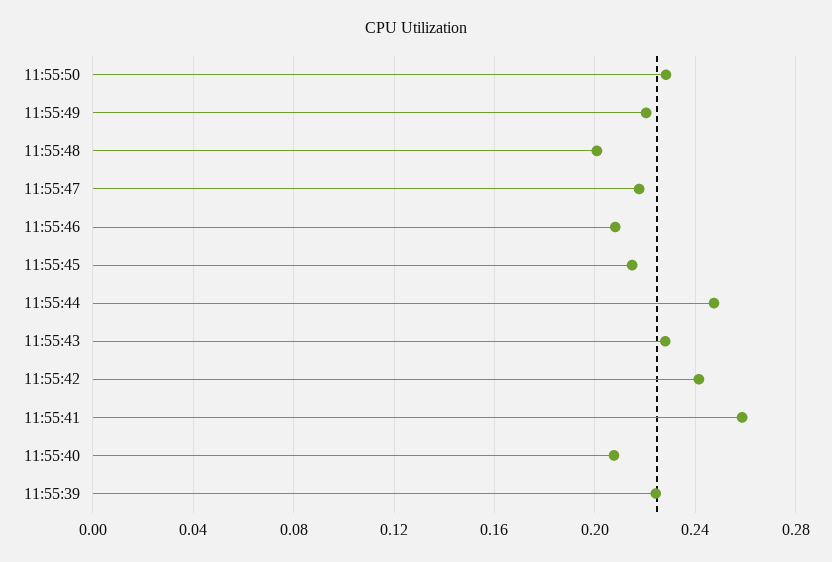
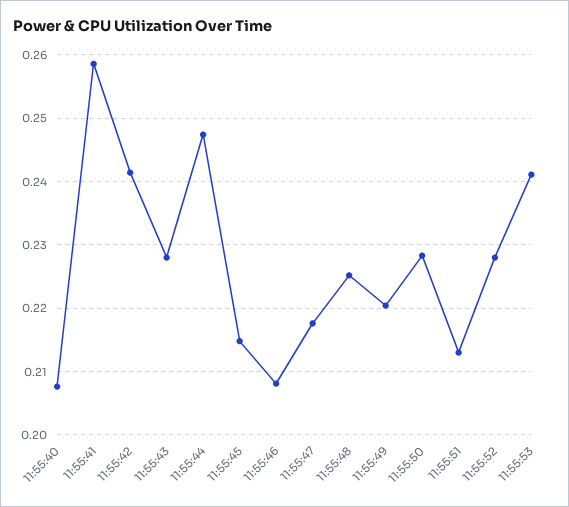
11:55:48: 0.2 -> 0.225
11:55:39: 0.225 -> none
11:55:51: none -> 0.213
11:55:52: none -> 0.228
11:55:53: none -> 0.241

